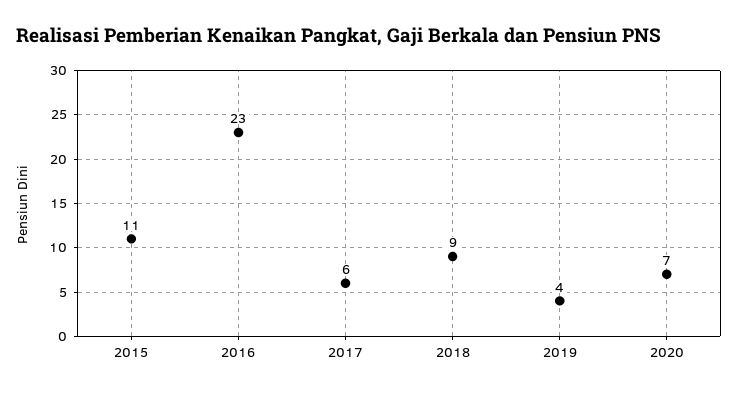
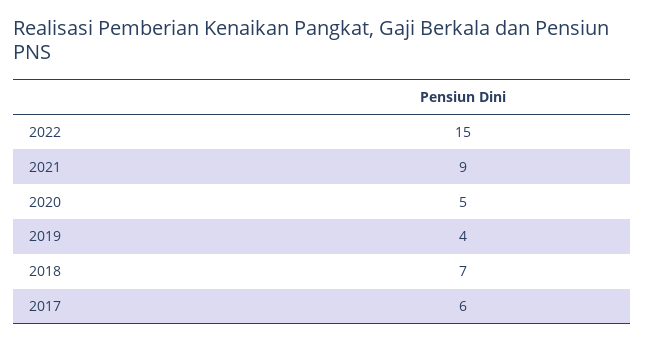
2015: 11 -> none
2016: 23 -> none
2018: 9 -> 7
2020: 7 -> 5
2022: none -> 15
2021: none -> 9

